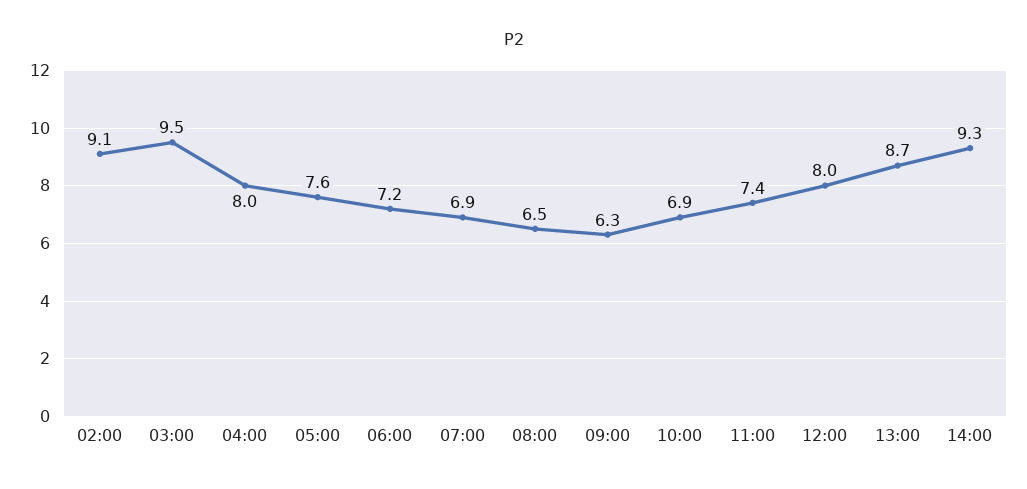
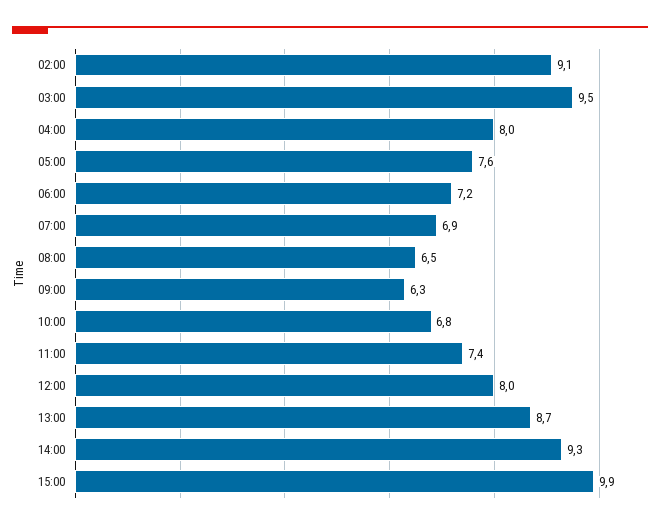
10:00: 6.9 -> 6.8
15:00: none -> 9.9

